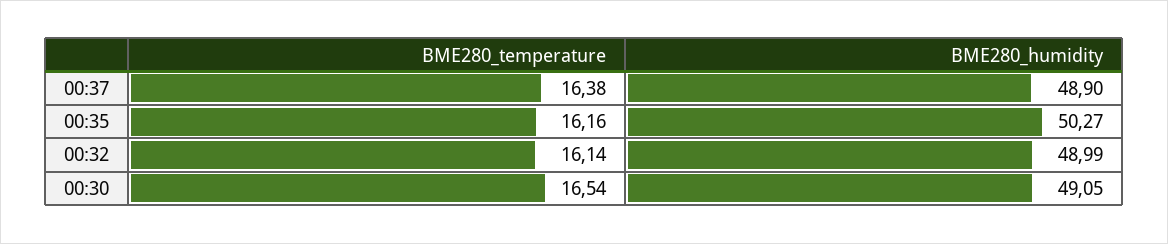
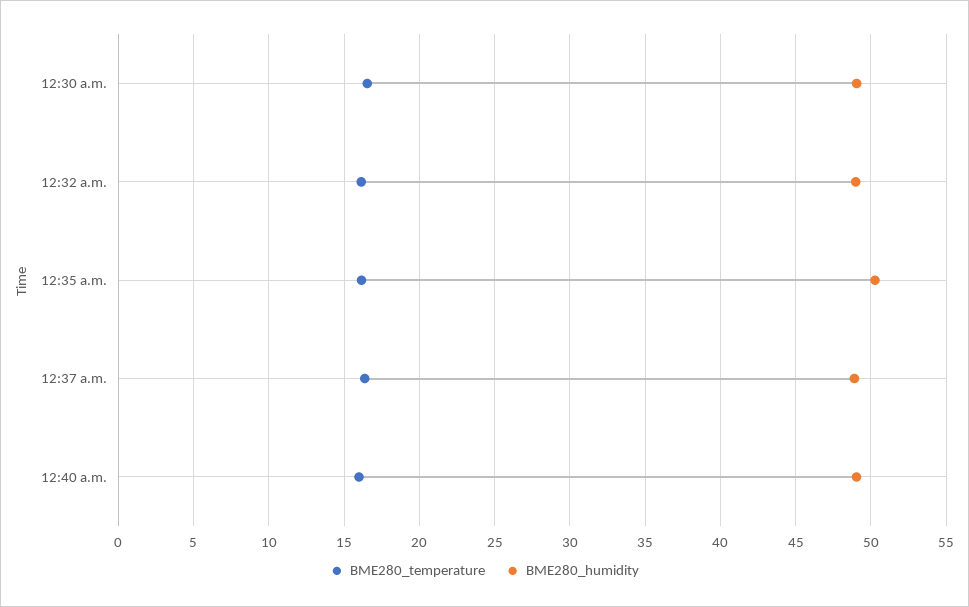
BME280_temperature, 12:40 a.m.: none -> 16
BME280_humidity, 12:40 a.m.: none -> 49

